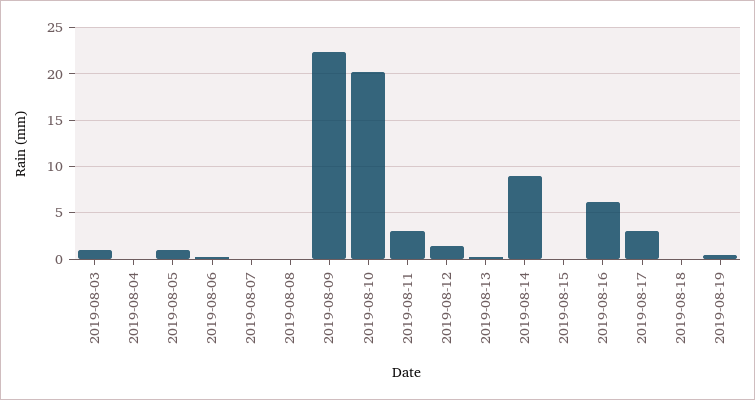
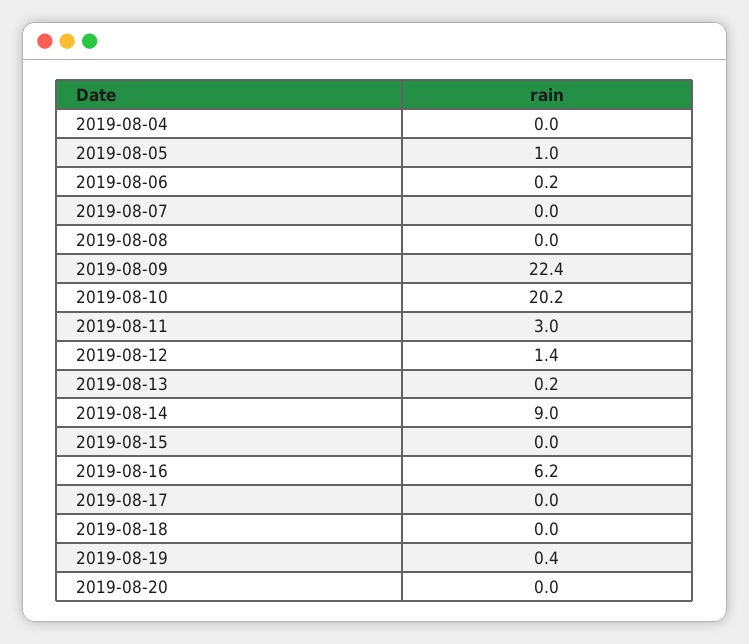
2019-08-03: 1 -> none
2019-08-17: 3 -> 0
2019-08-20: none -> 0

